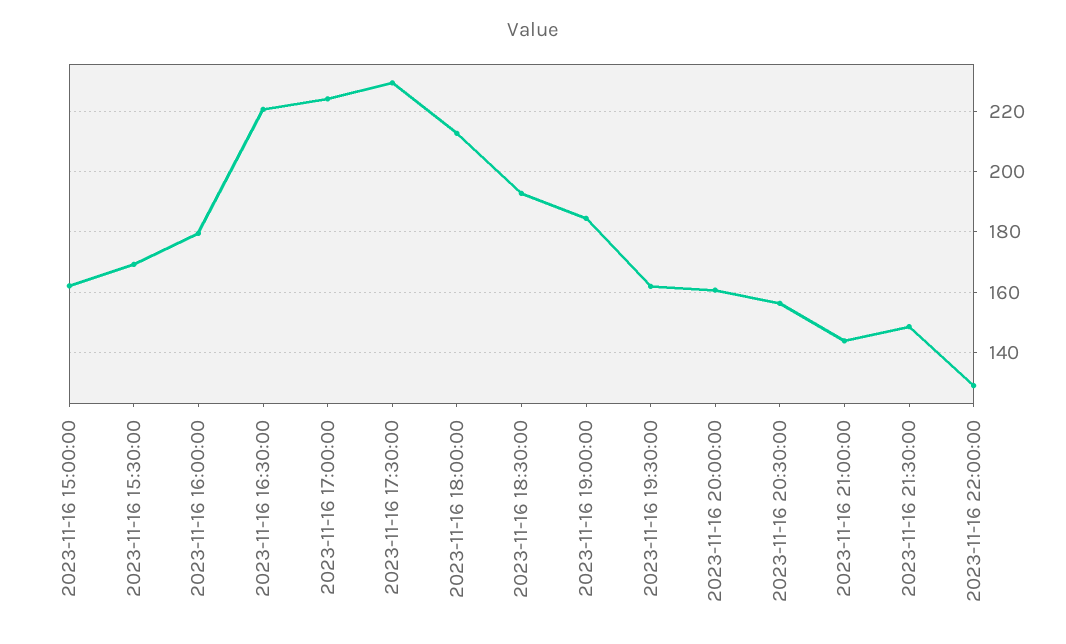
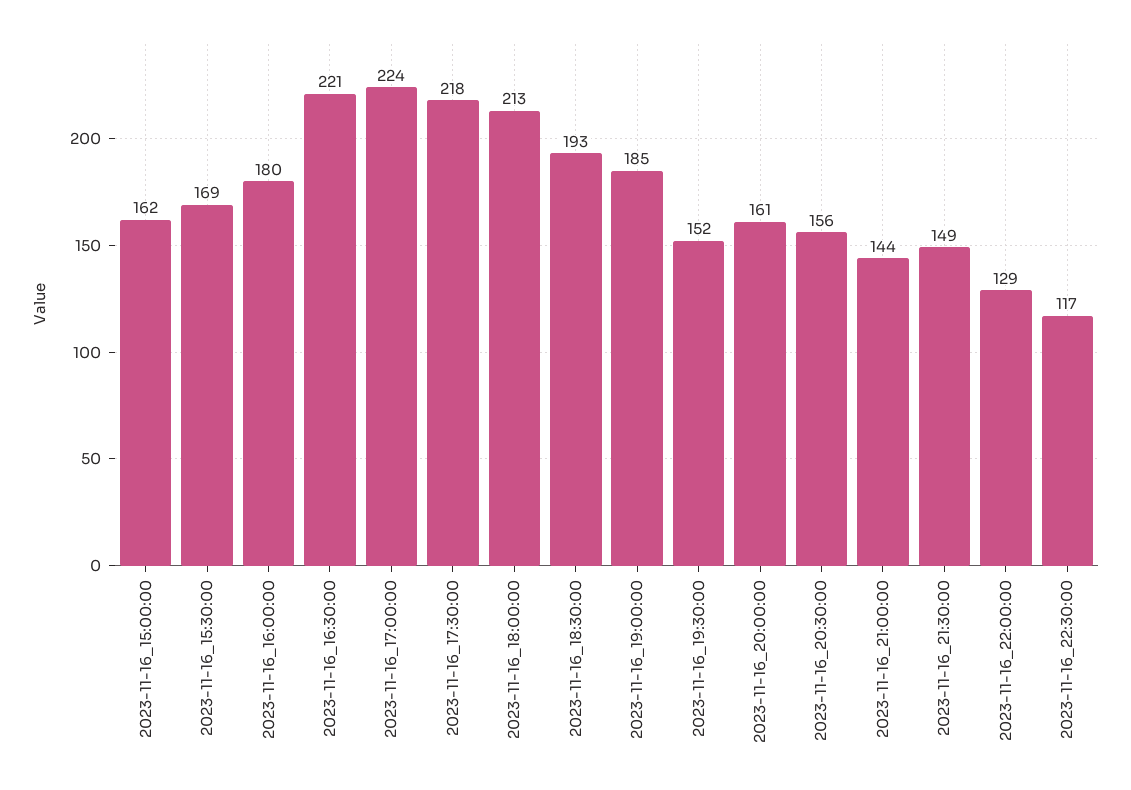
2023-11-16 17:30:00: 230 -> 218
2023-11-16 19:30:00: 162 -> 152
2023-11-16_22:30:00: none -> 117

